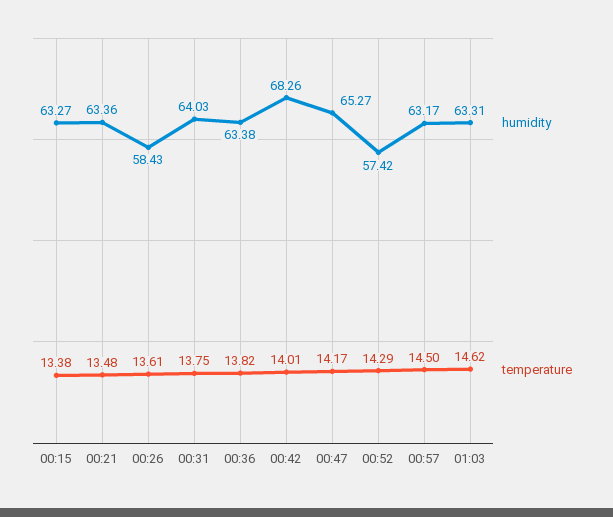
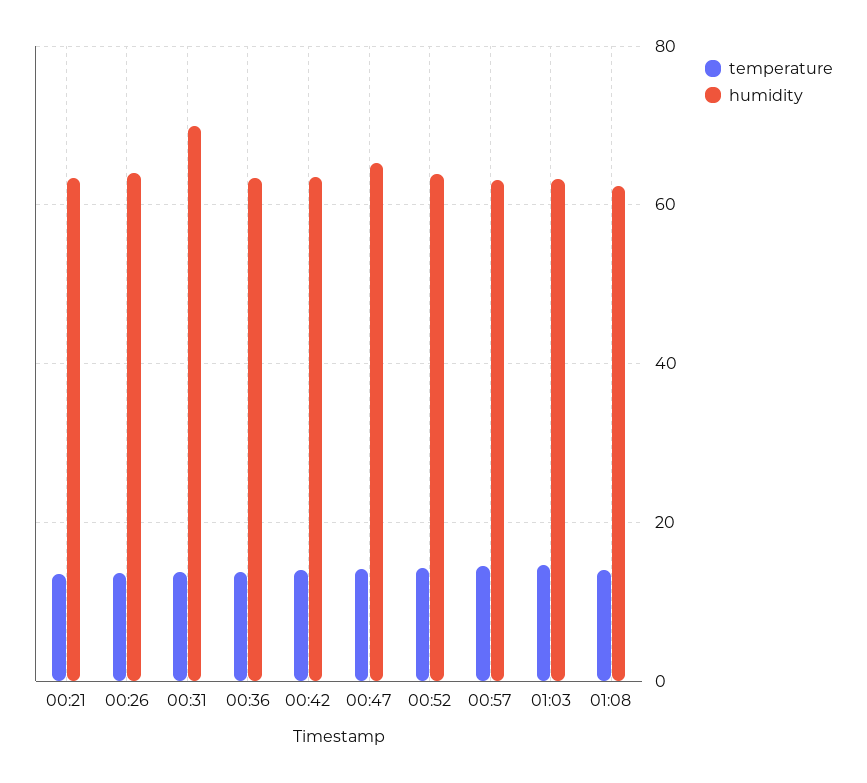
humidity, 00:15: 63.27 -> none
temperature, 00:15: 13.38 -> none
humidity, 00:26: 58.43 -> 64
humidity, 00:31: 64.03 -> 70
humidity, 00:42: 68.26 -> 64
humidity, 00:52: 57.42 -> 64
temperature, 01:08: none -> 14
humidity, 01:08: none -> 62

